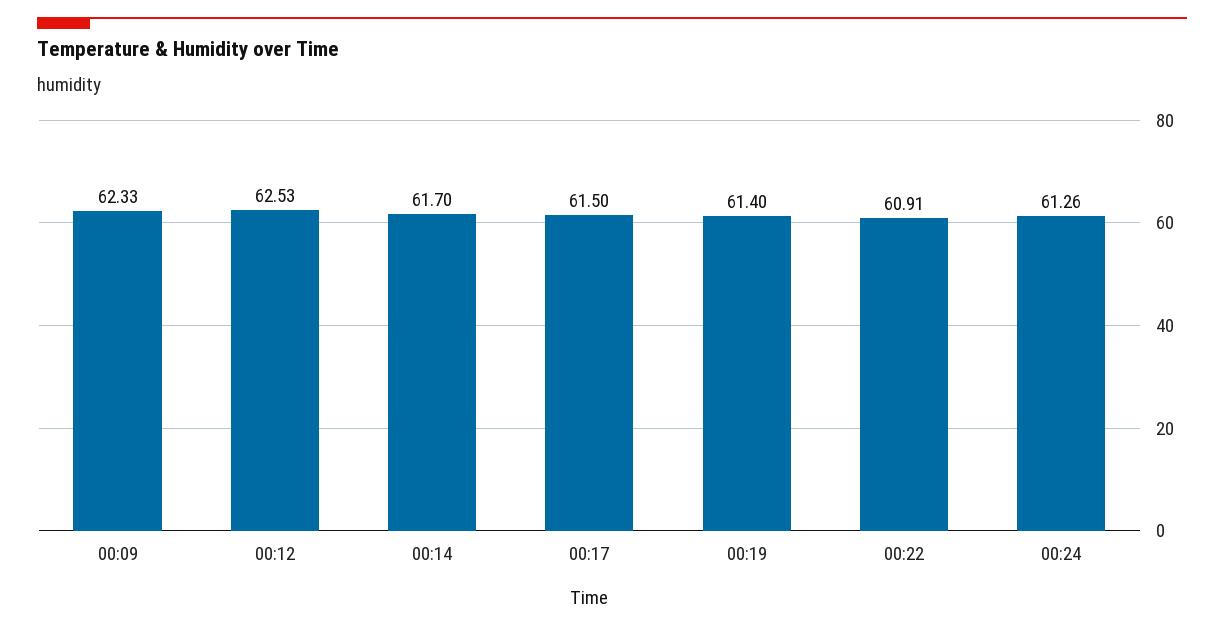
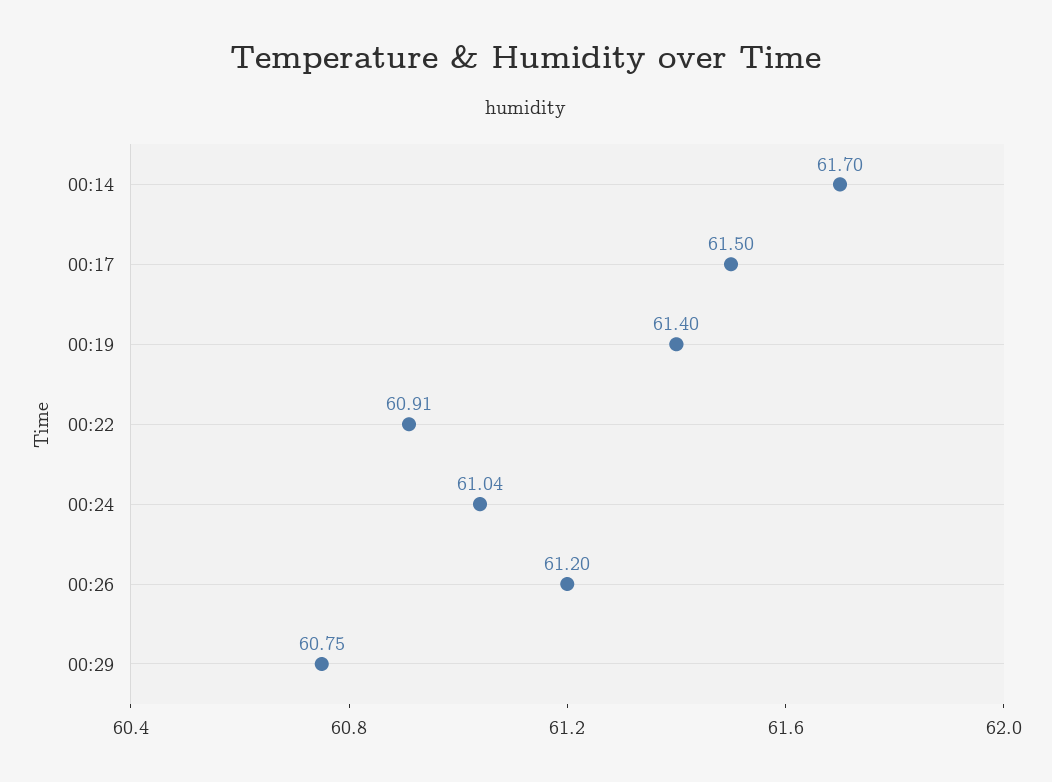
00:09: 62.33 -> none
00:12: 62.53 -> none
00:24: 61.26 -> 61.04
00:26: none -> 61.2
00:29: none -> 60.75

